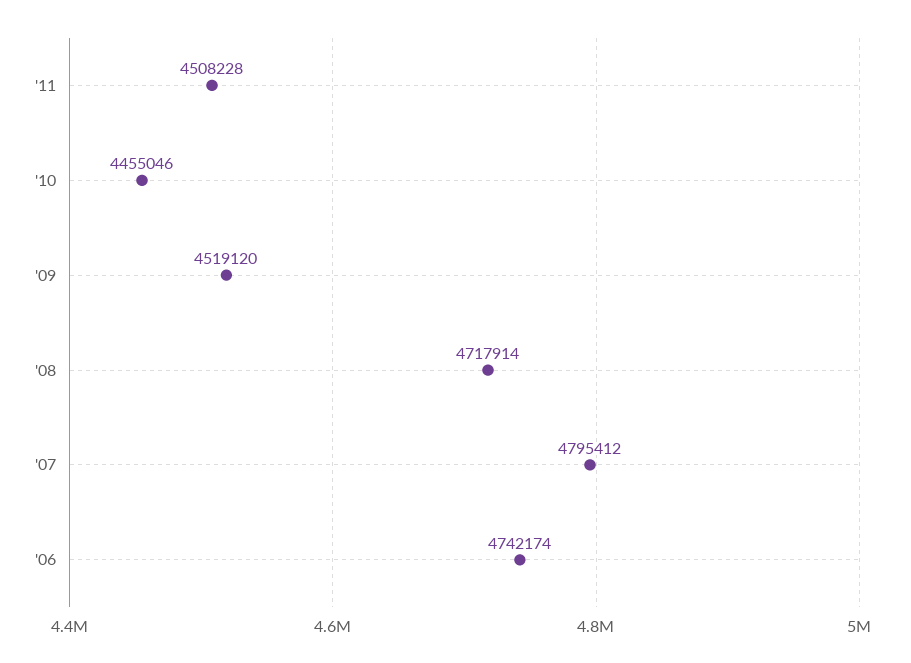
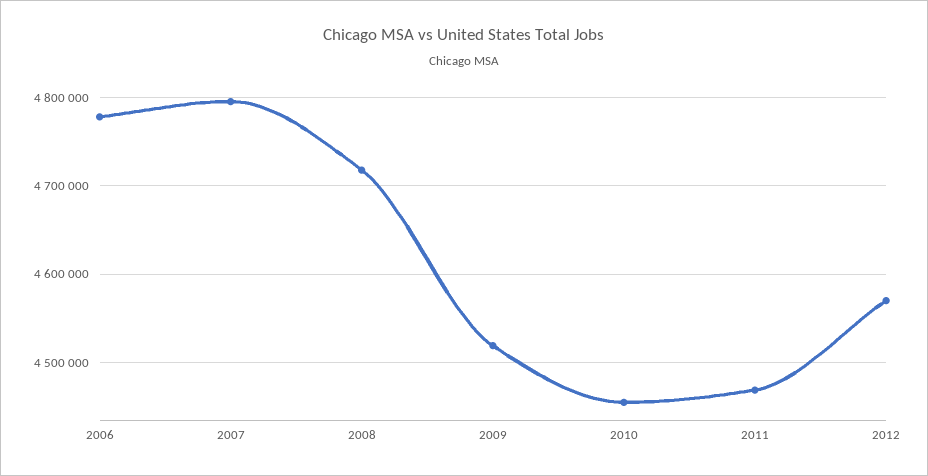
'11: 4508228 -> 4470000
'06: 4742174 -> 4780000
2012: none -> 4570000

